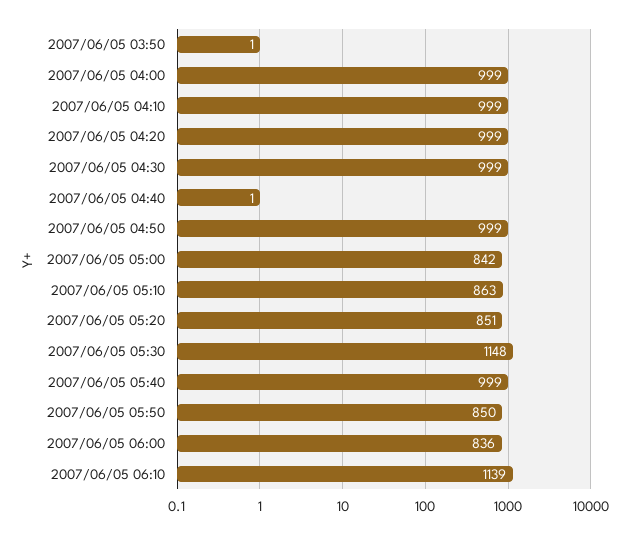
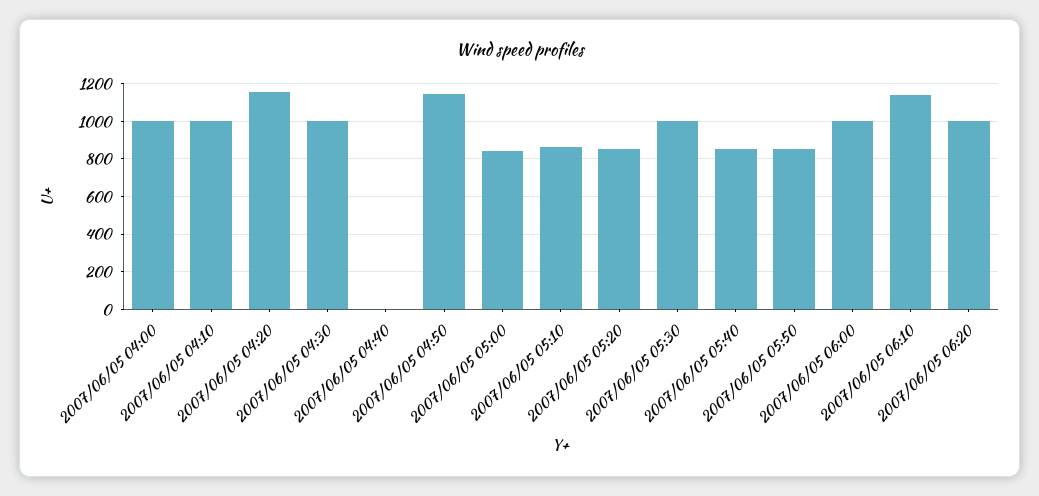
2007/06/05 03:50: 1 -> none
2007/06/05 04:20: 999 -> 1150
2007/06/05 04:50: 999 -> 1150
2007/06/05 05:30: 1148 -> 1000
2007/06/05 05:40: 999 -> 850
2007/06/05 06:00: 836 -> 1000
2007/06/05 06:20: none -> 1000

